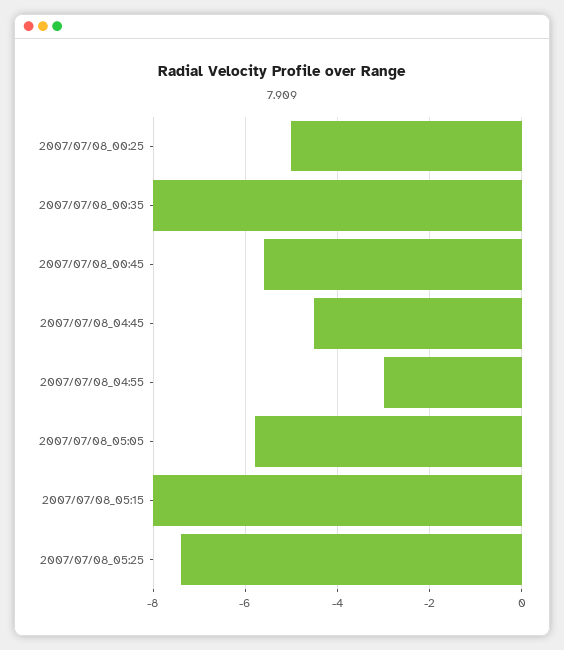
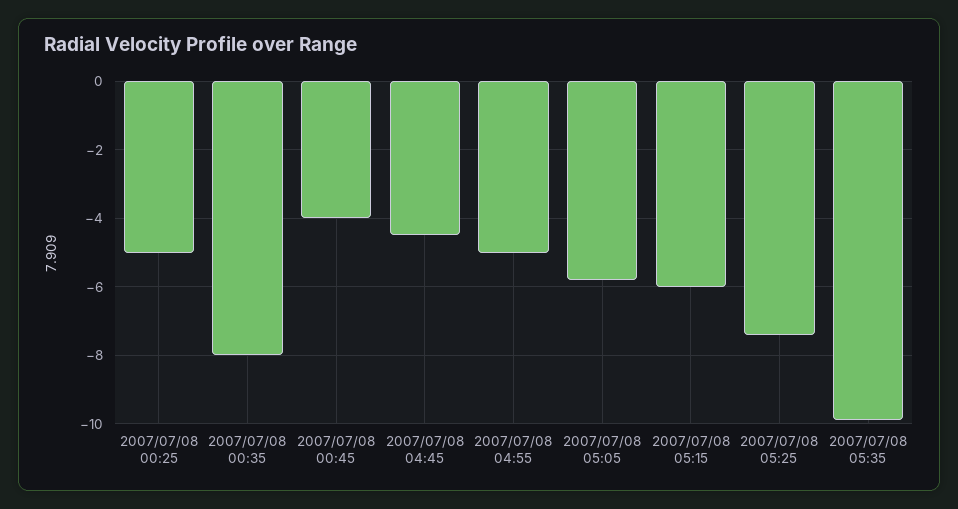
2007/07/08_00:45: -5.5 -> -4
2007/07/08_04:55: -3 -> -5
2007/07/08_05:15: -8 -> -6
2007/07/08 05:35: none -> -10

